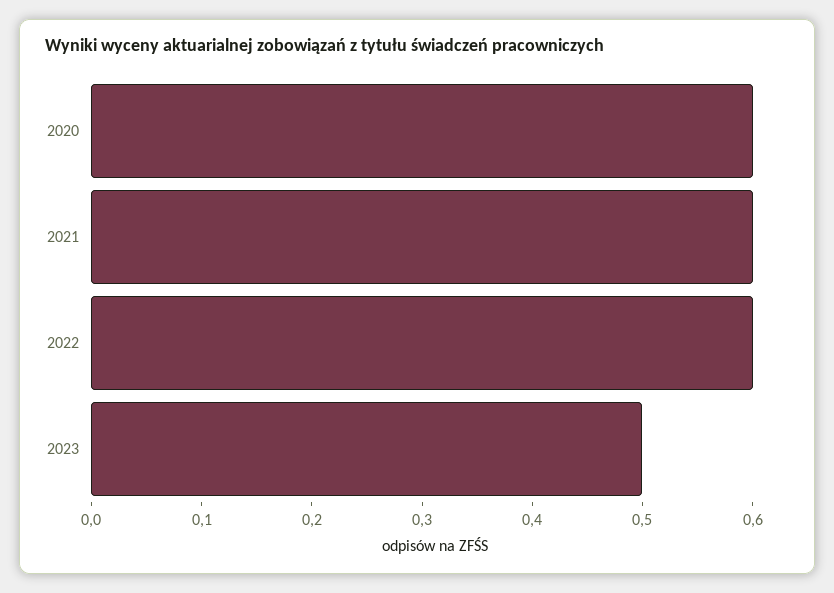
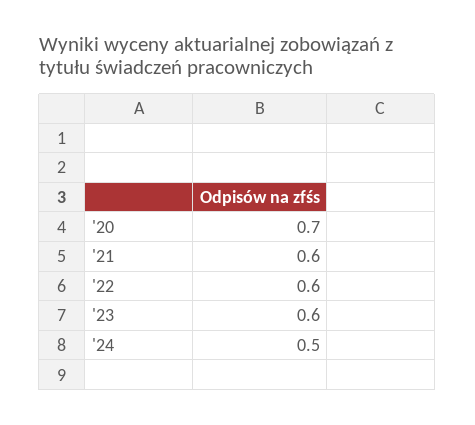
2020: 0.6 -> 0.7
2023: 0.5 -> 0.6
'24: none -> 0.5

